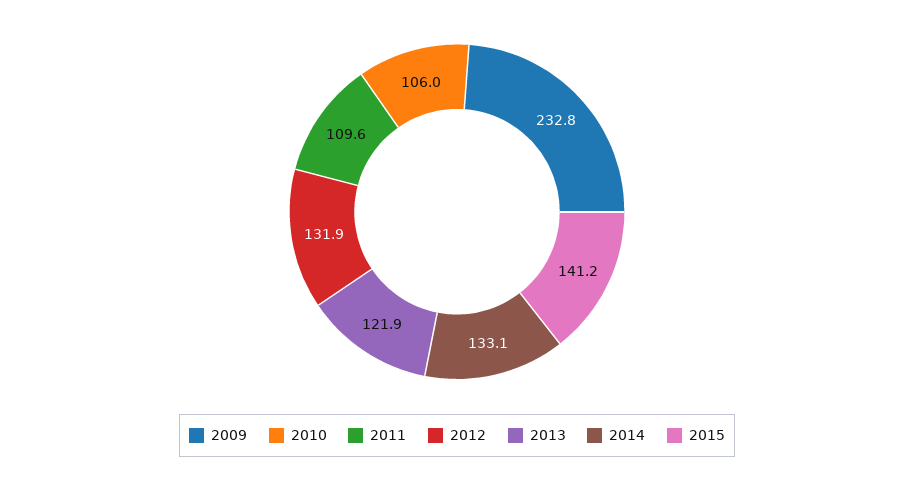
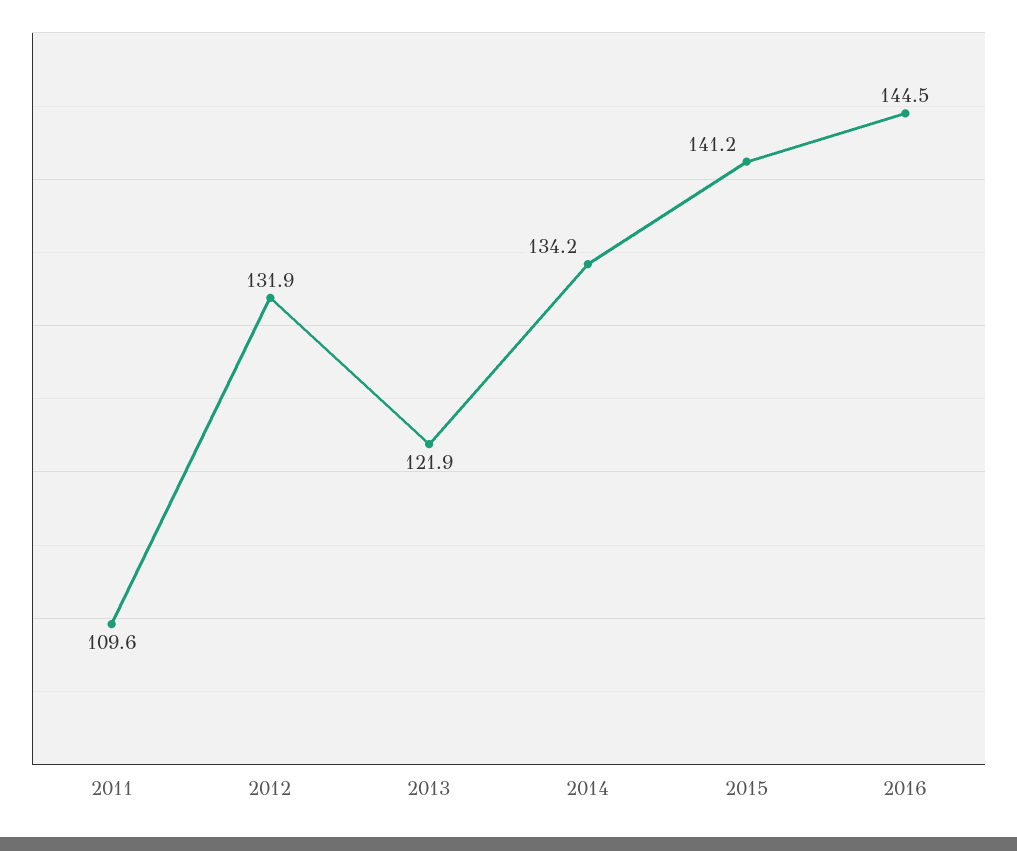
2009: 232.8 -> none
2010: 106 -> none
2014: 133.1 -> 134.2
2016: none -> 144.5

